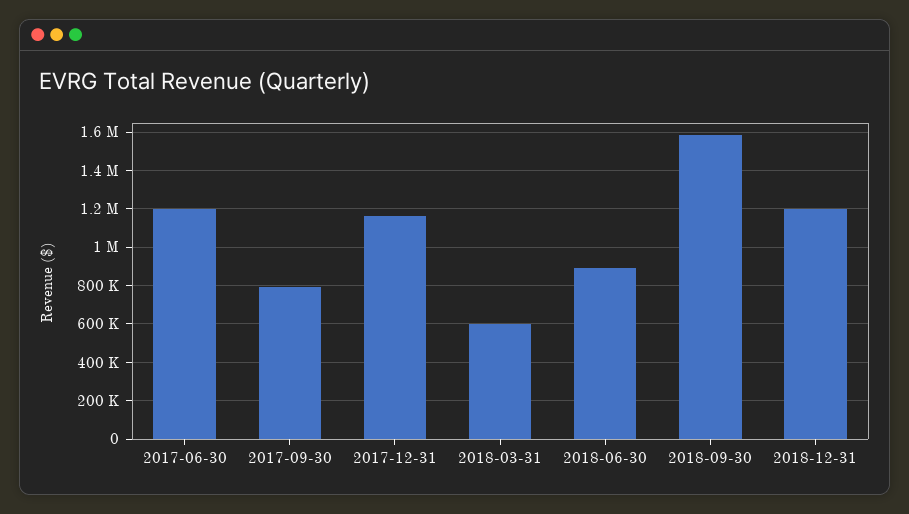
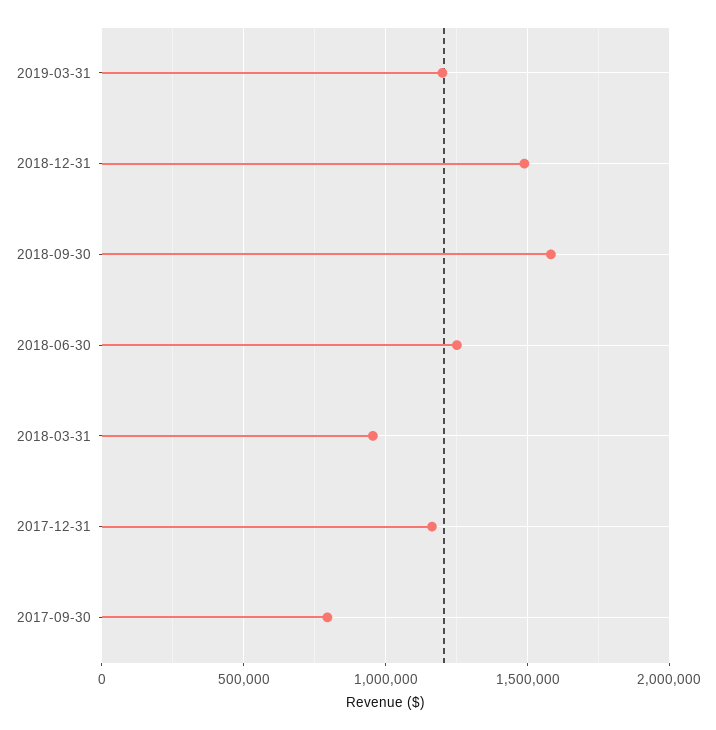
2017-06-30: 1200000 -> none
2018-03-31: 600000 -> 950000
2018-06-30: 900000 -> 1250000
2018-12-31: 1200000 -> 1500000
2019-03-31: none -> 1200000

